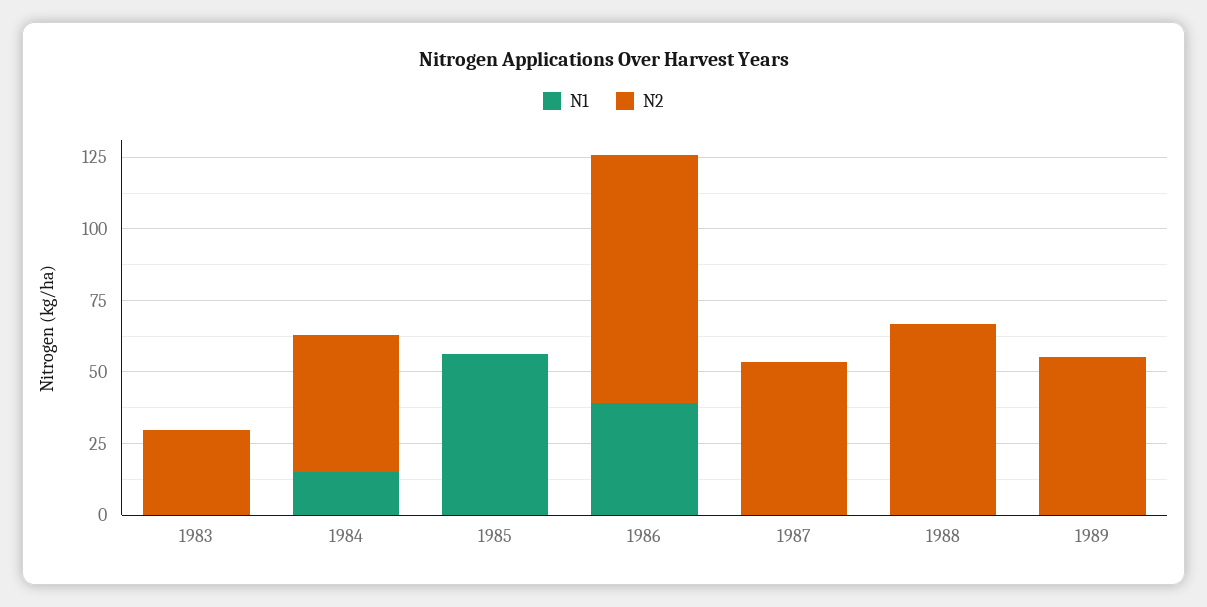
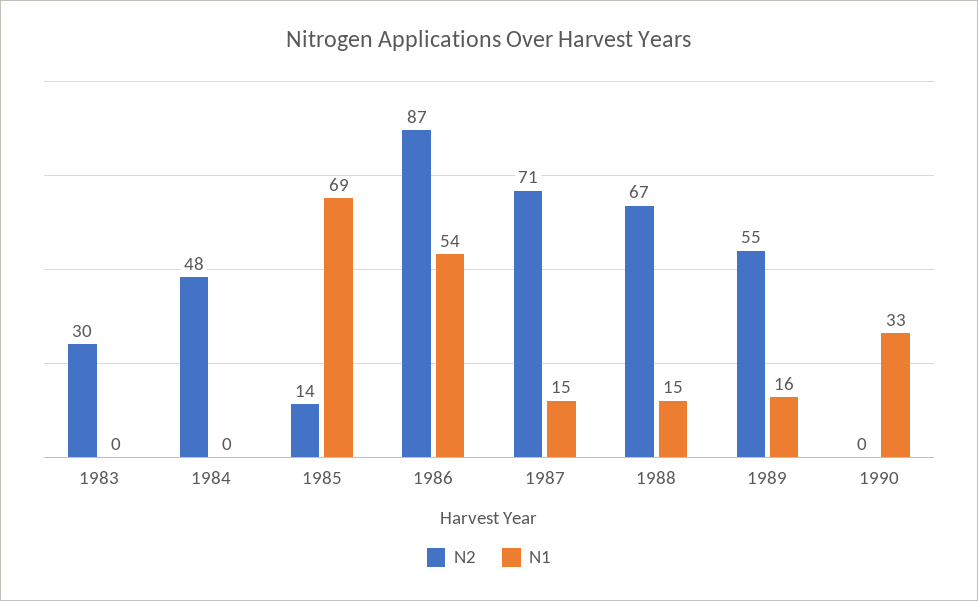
N1, 1984: 15 -> 0
N1, 1985: 55 -> 69
N2, 1985: 0 -> 14
N1, 1986: 40 -> 54
N1, 1987: 0 -> 15
N2, 1987: 55 -> 71
N1, 1988: 0 -> 15
N1, 1989: 0 -> 16
N2, 1990: none -> 0
N1, 1990: none -> 33

